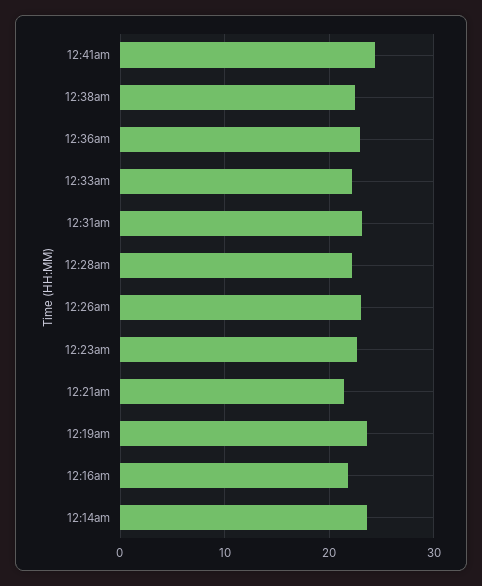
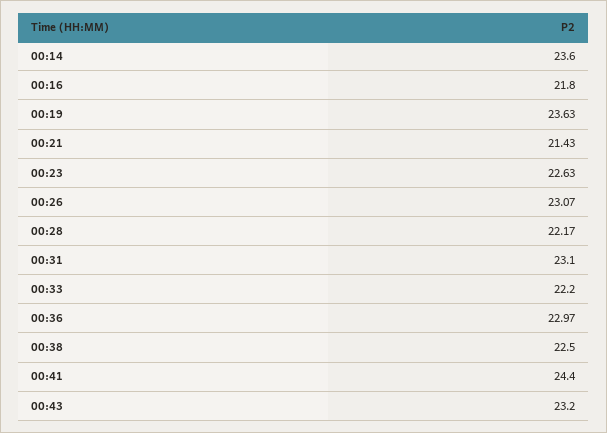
00:43: none -> 23.2

